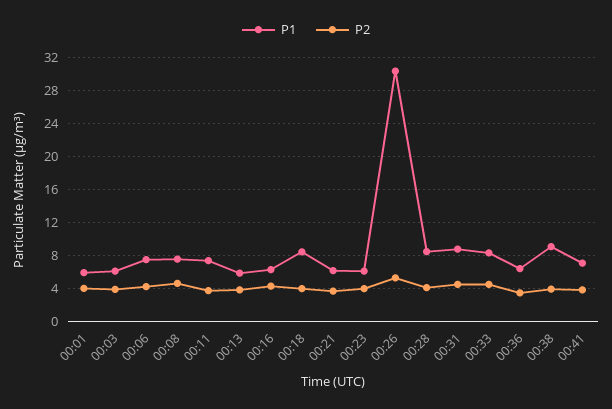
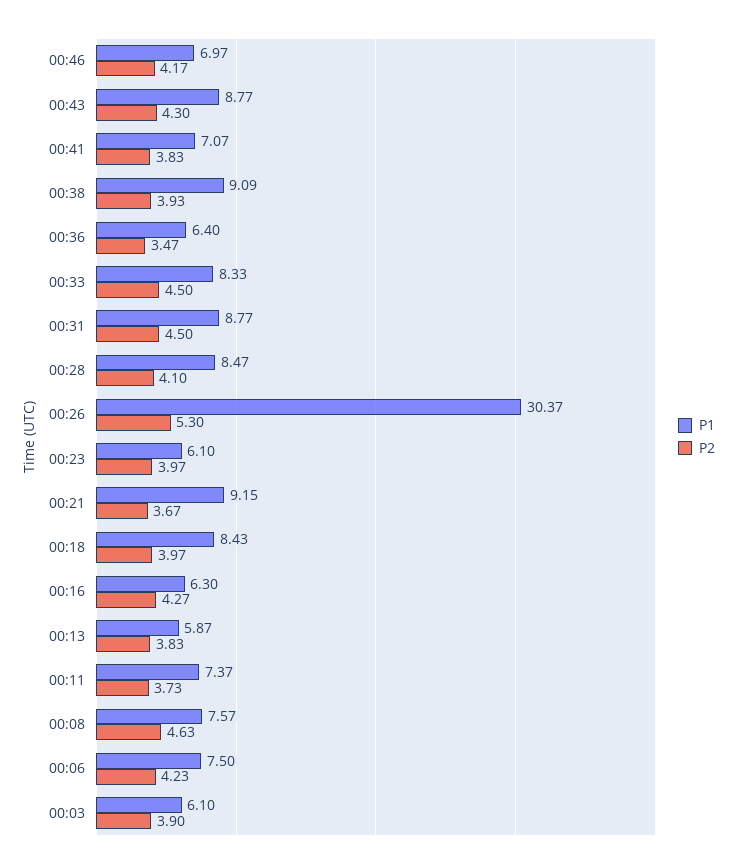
P1, 00:01: 6 -> none
P2, 00:01: 4 -> none
P1, 00:21: 6 -> 9.15
P1, 00:46: none -> 6.97
P2, 00:46: none -> 4.17
P1, 00:43: none -> 8.77
P2, 00:43: none -> 4.3

